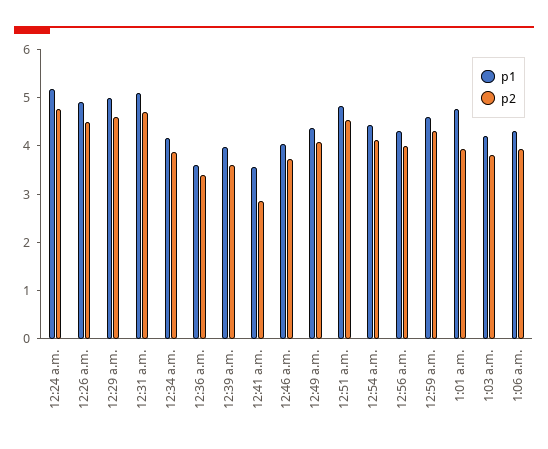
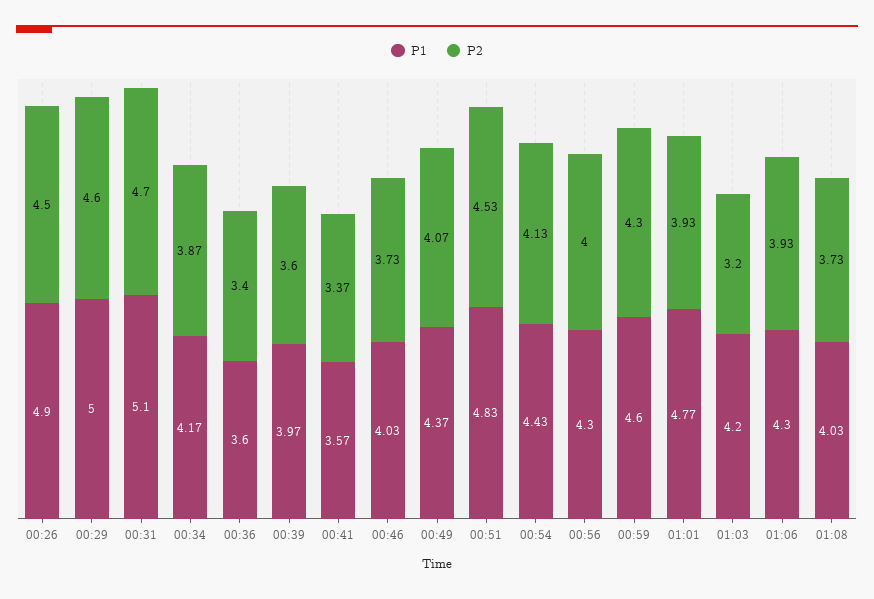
p1, 12:24 a.m.: 5.2 -> none
p2, 12:24 a.m.: 4.8 -> none
p2, 12:41 a.m.: 2.8 -> 3.37
p2, 1:03 a.m.: 3.8 -> 3.2
p1, 01:08: none -> 4.03
p2, 01:08: none -> 3.73

